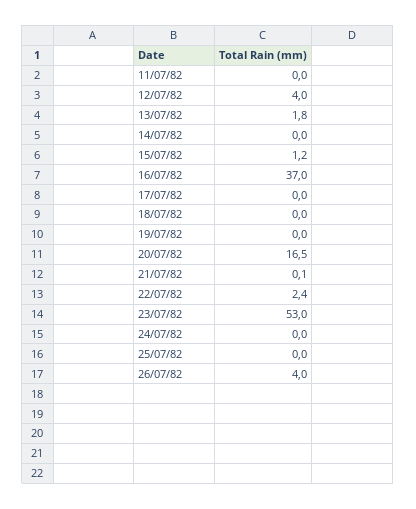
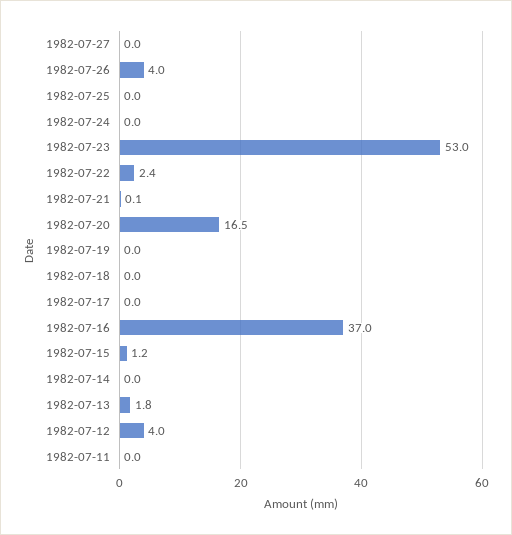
1982-07-27: none -> 0

